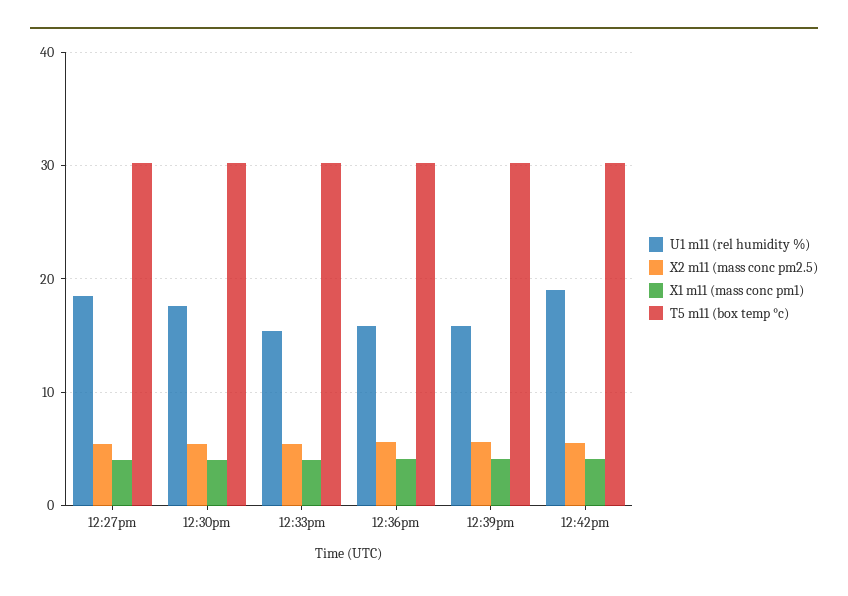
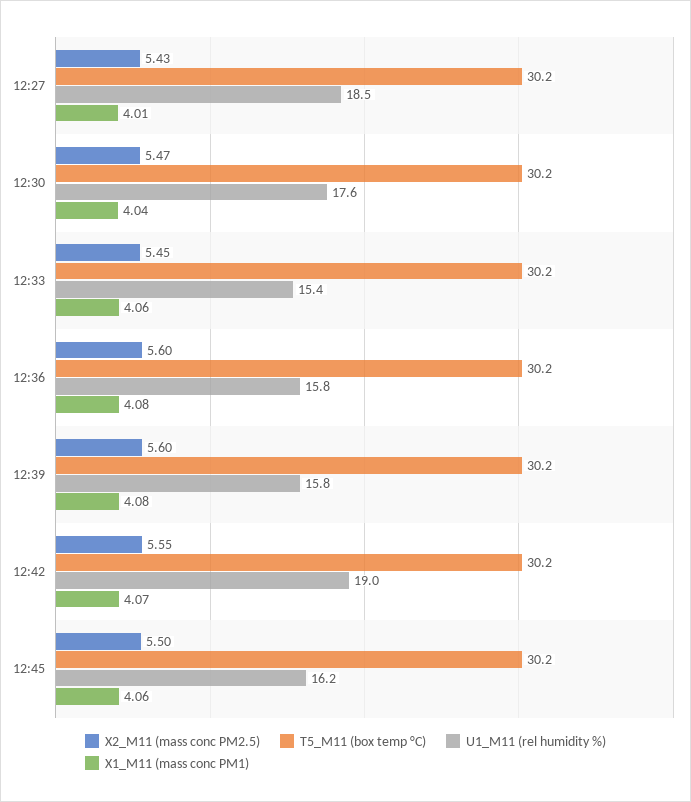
X2 m11 (mass conc pm2.5), 12:45: none -> 5.5
T5 m11 (box temp °c), 12:45: none -> 30.2
U1 m11 (rel humidity %), 12:45: none -> 16.2
X1 m11 (mass conc pm1), 12:45: none -> 4.06

